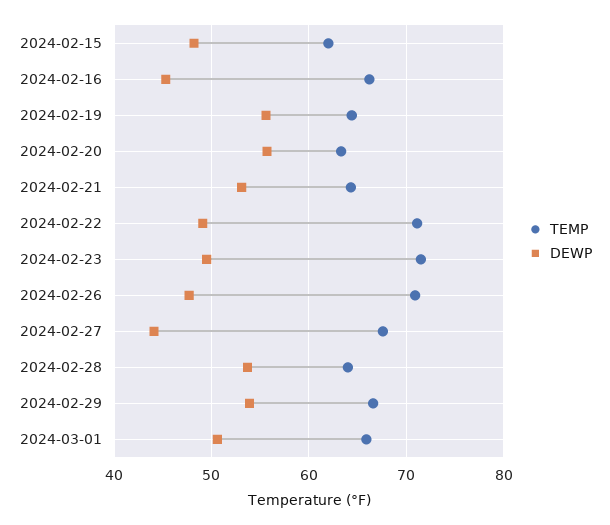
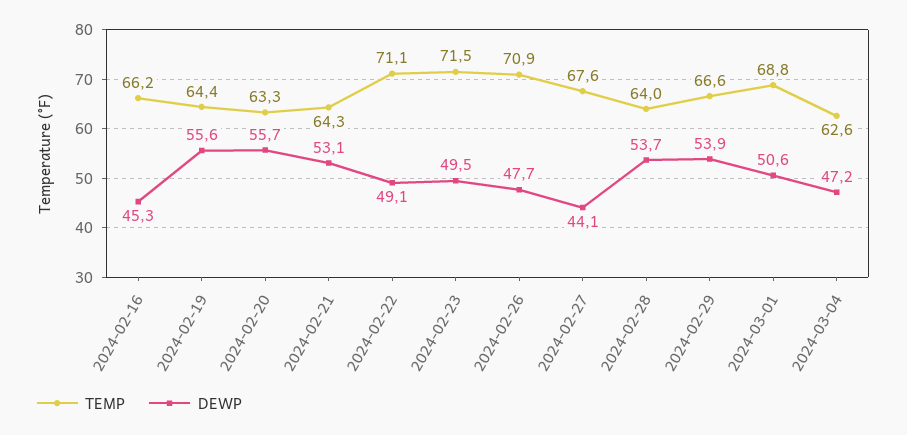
TEMP, 2024-02-15: 62 -> none
DEWP, 2024-02-15: 48 -> none
TEMP, 2024-03-01: 66 -> 68.8
TEMP, 2024-03-04: none -> 62.6
DEWP, 2024-03-04: none -> 47.2

